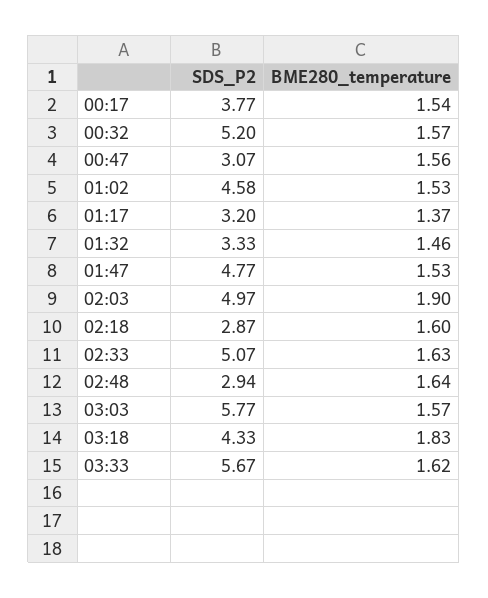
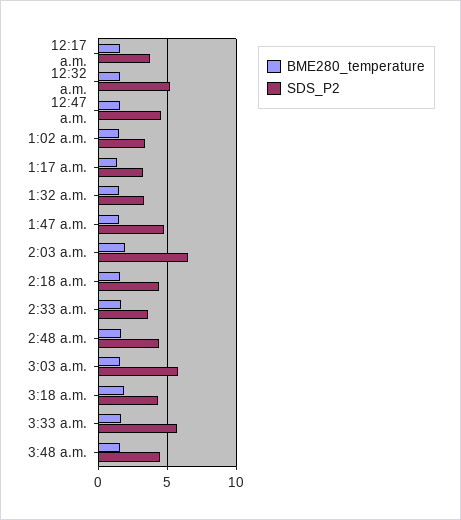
SDS_P2, 00:47: 3.07 -> 4.5
SDS_P2, 01:02: 4.58 -> 3.5
SDS_P2, 02:03: 4.97 -> 6.5
SDS_P2, 02:18: 2.87 -> 4.5
SDS_P2, 02:33: 5.07 -> 3.5
SDS_P2, 02:48: 2.94 -> 4.5
BME280_temperature, 3:48 a.m.: none -> 1.5
SDS_P2, 3:48 a.m.: none -> 4.5

